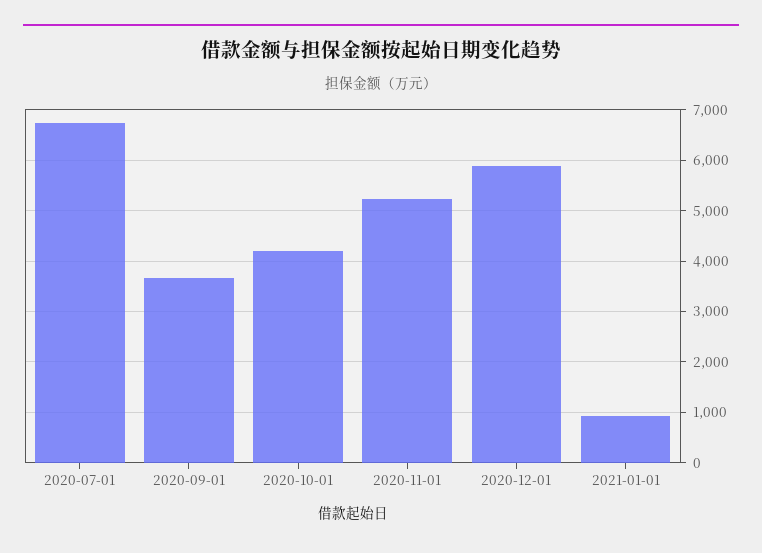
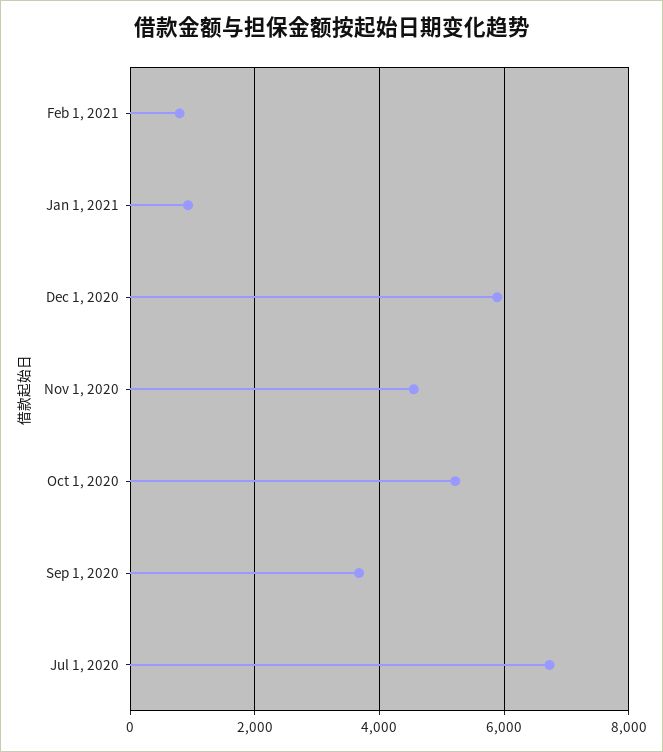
2020-10-01: 4200 -> 5200
2020-11-01: 5200 -> 4600
Feb 1, 2021: none -> 800

